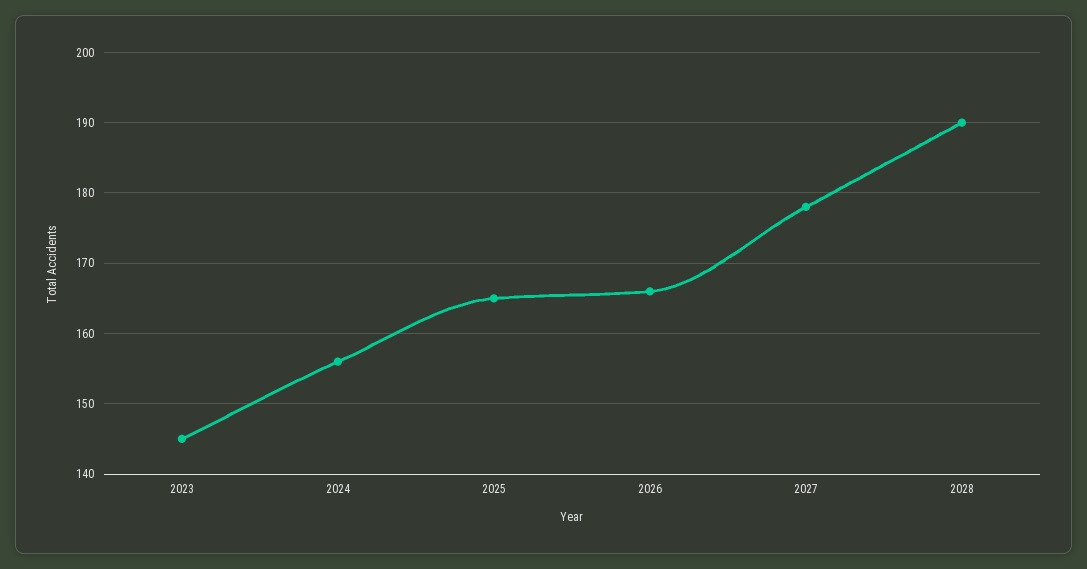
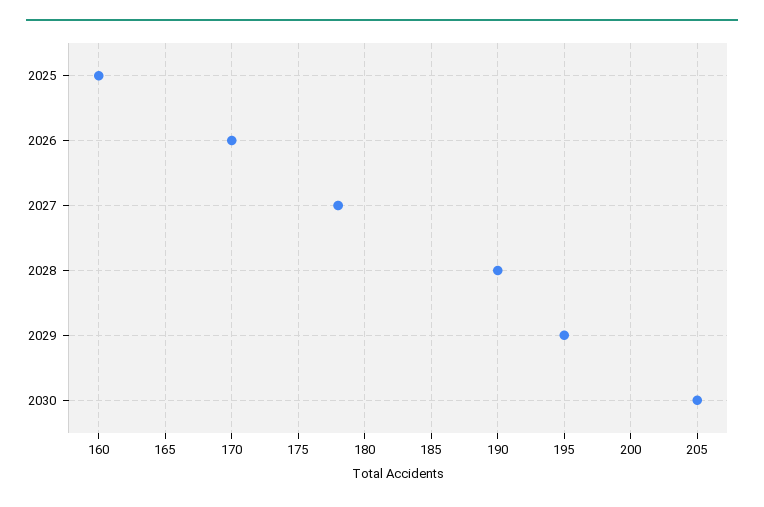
2023: 145 -> none
2024: 156 -> none
2025: 165 -> 160
2026: 166 -> 170
2029: none -> 195
2030: none -> 205

